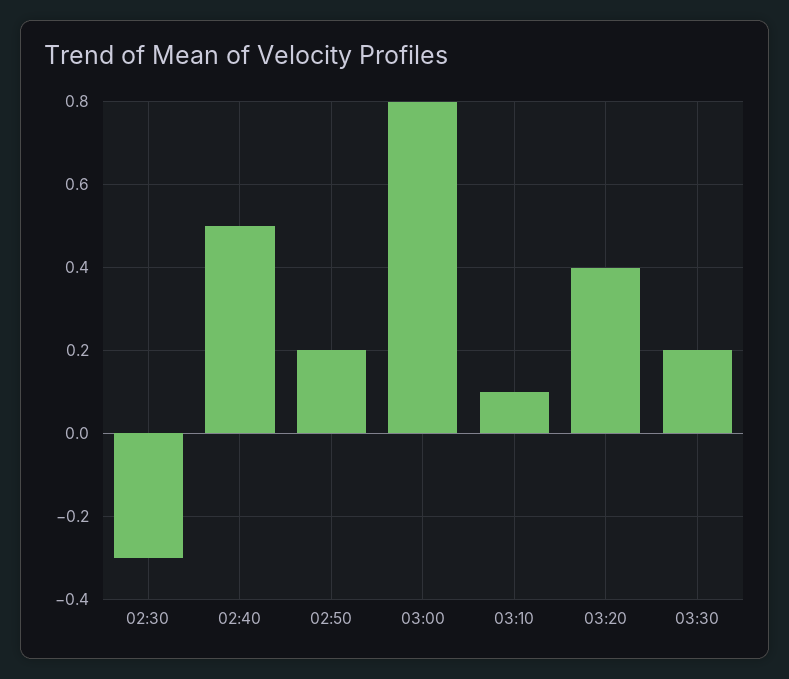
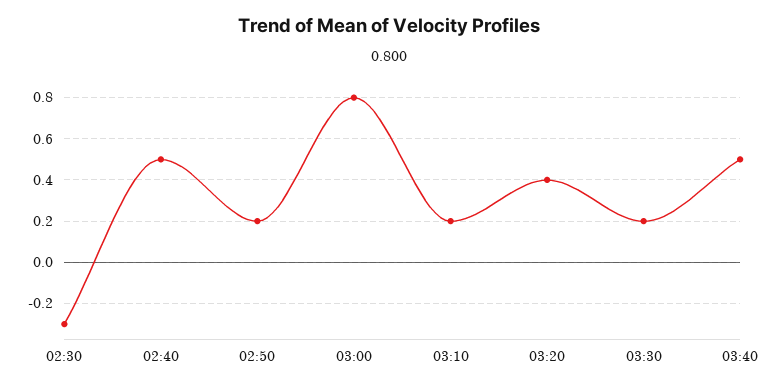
03:10: 0.1 -> 0.2
03:40: none -> 0.5

